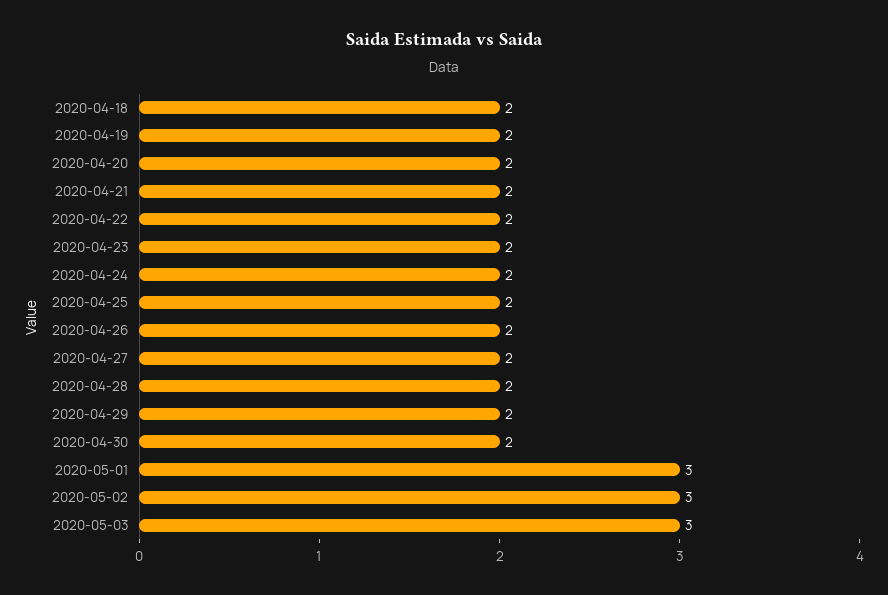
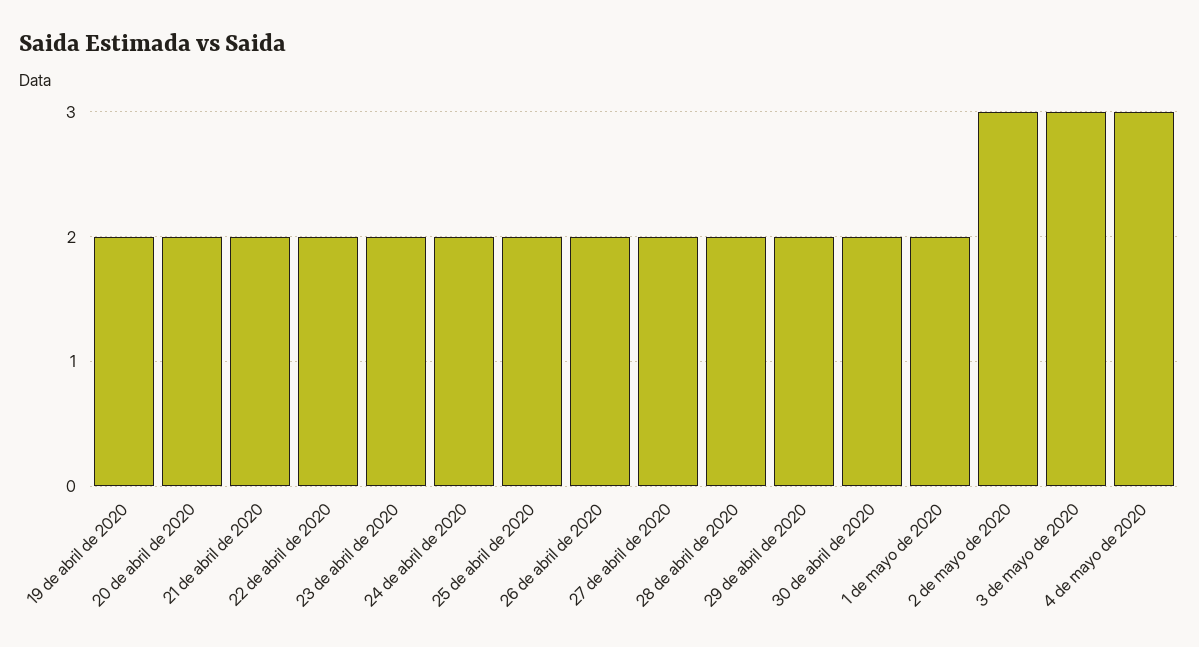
2020-04-18: 2 -> none
2020-05-01: 3 -> 2
4 de mayo de 2020: none -> 3

